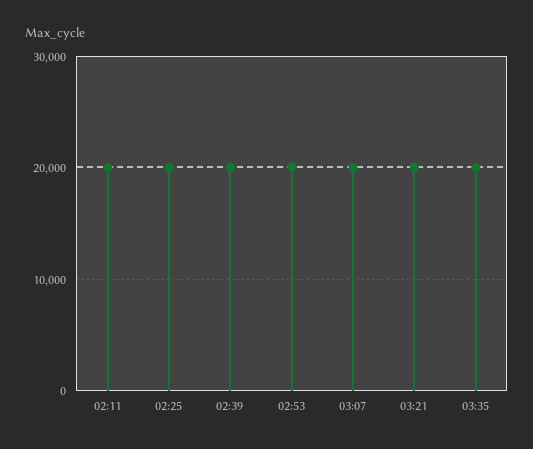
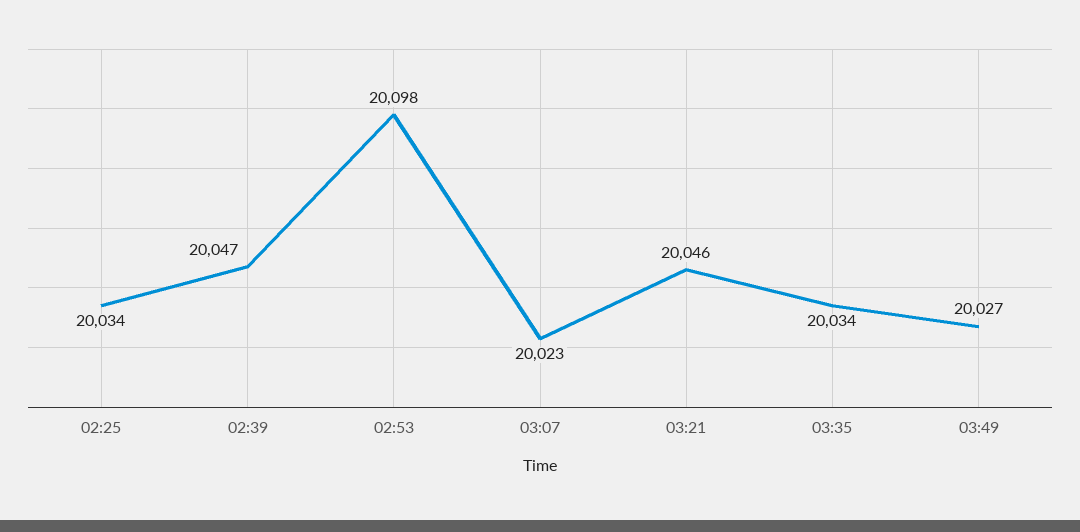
02:11: 20000 -> none
03:49: none -> 20027

